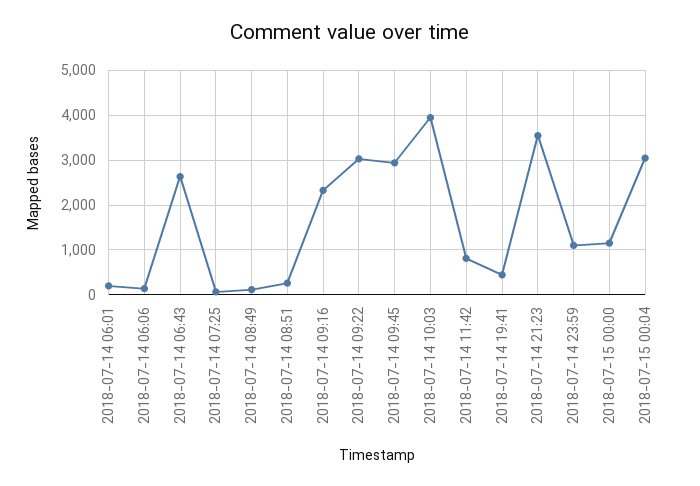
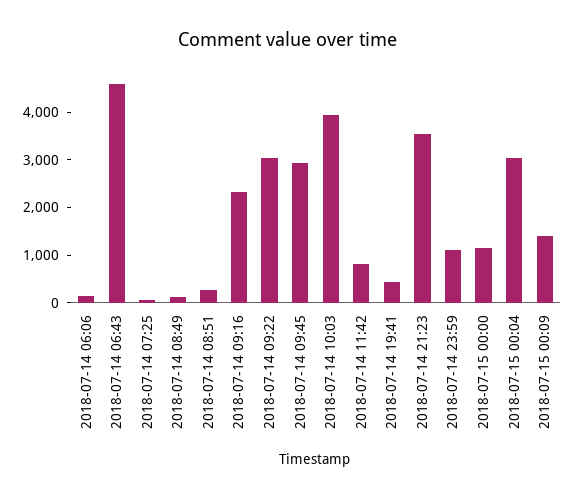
2018-07-14 06:01: 200 -> none
2018-07-14 06:43: 2600 -> 4600
2018-07-15 00:09: none -> 1400

